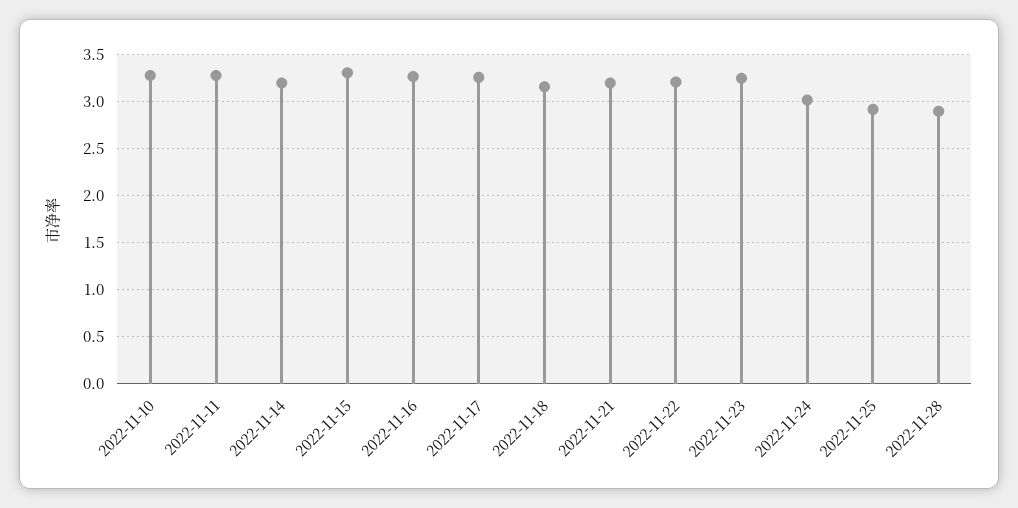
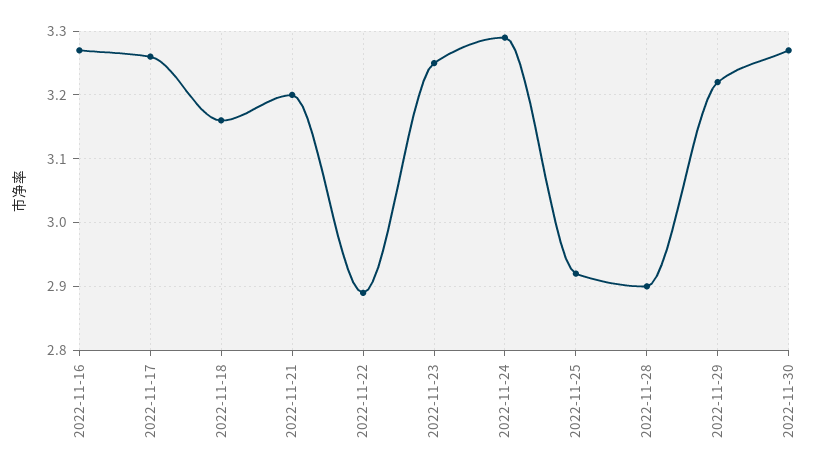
2022-11-10: 3.3 -> none
2022-11-11: 3.3 -> none
2022-11-14: 3.2 -> none
2022-11-15: 3.3 -> none
2022-11-22: 3.2 -> 2.89
2022-11-24: 3 -> 3.29
2022-11-29: none -> 3.22
2022-11-30: none -> 3.27

